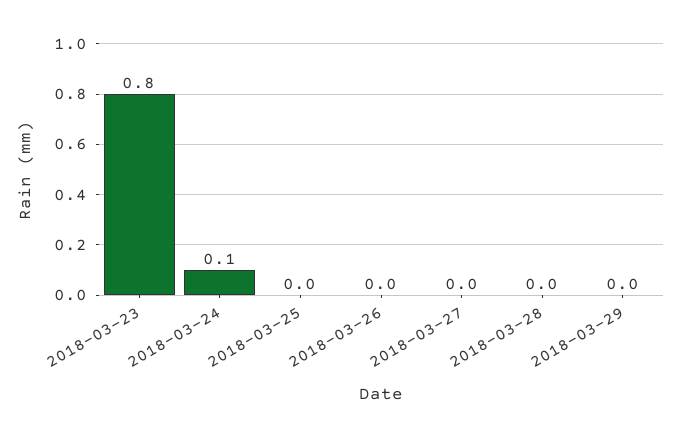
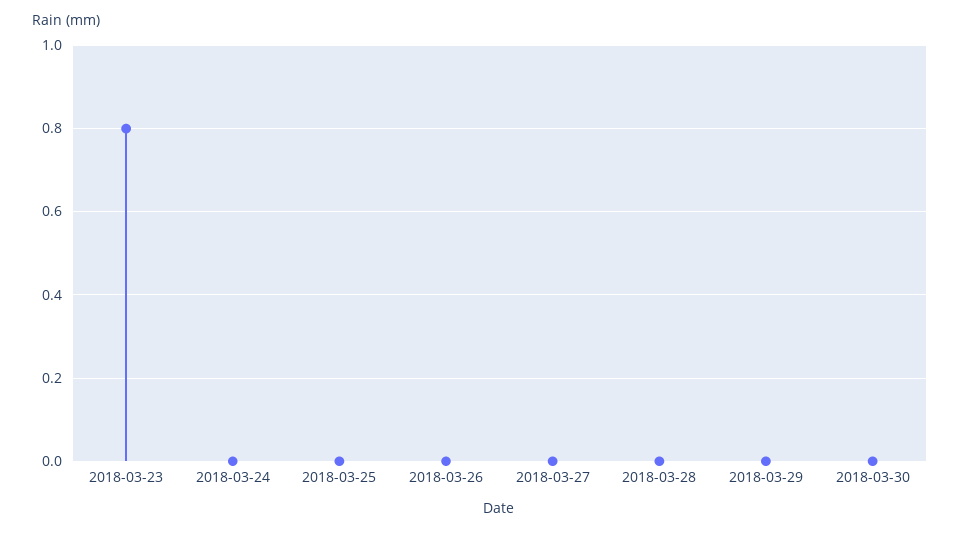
2018-03-24: 0.1 -> 0
2018-03-30: none -> 0

